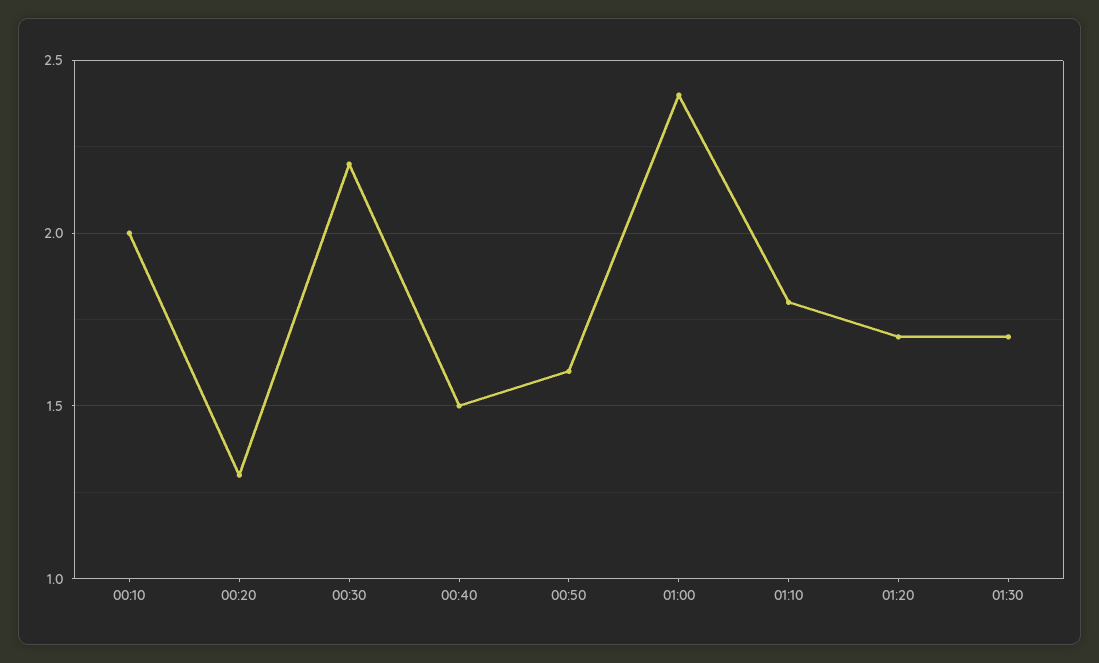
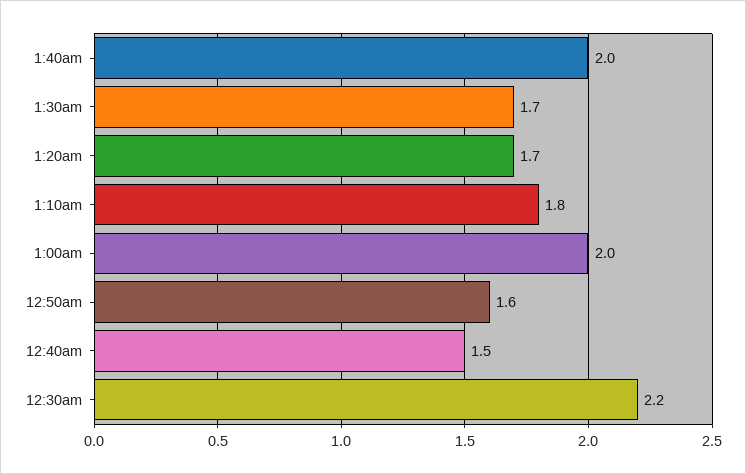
00:10: 2 -> none
00:20: 1.3 -> none
01:00: 2.4 -> 2
1:40am: none -> 2

